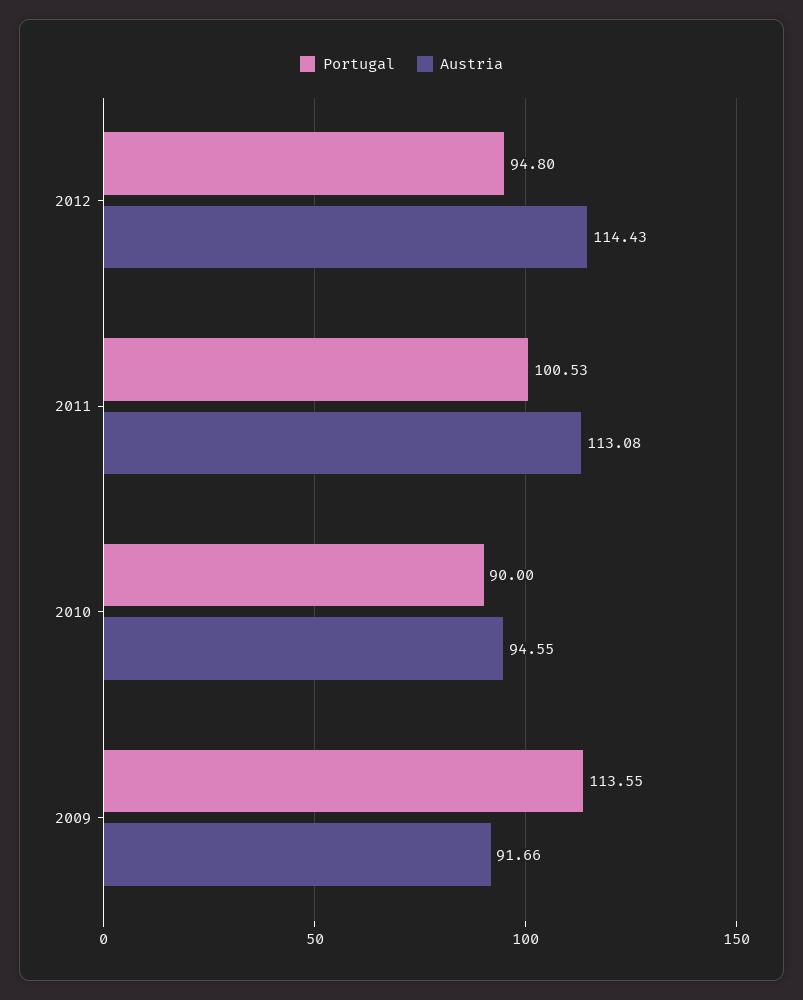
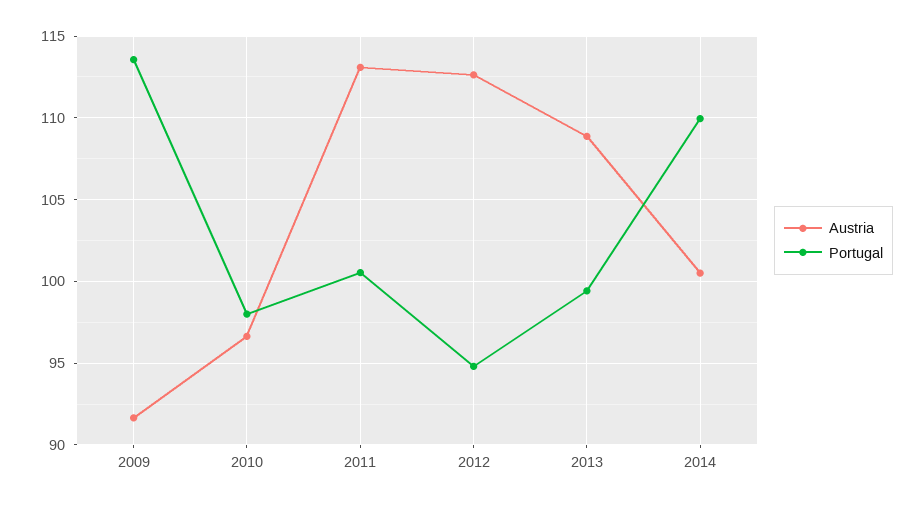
Austria, 2012: 114.43 -> 112.5
Portugal, 2010: 90 -> 98
Austria, 2010: 94.55 -> 96.5
Austria, 2013: none -> 109
Portugal, 2013: none -> 99.5
Austria, 2014: none -> 100.5
Portugal, 2014: none -> 110

